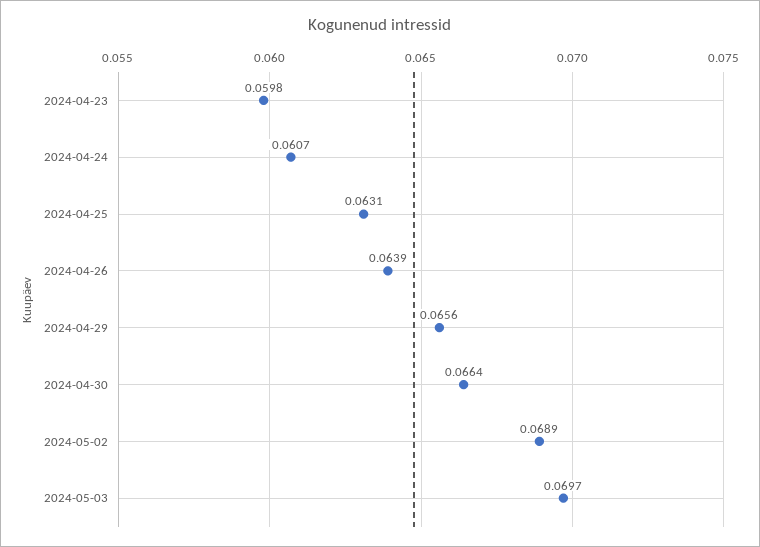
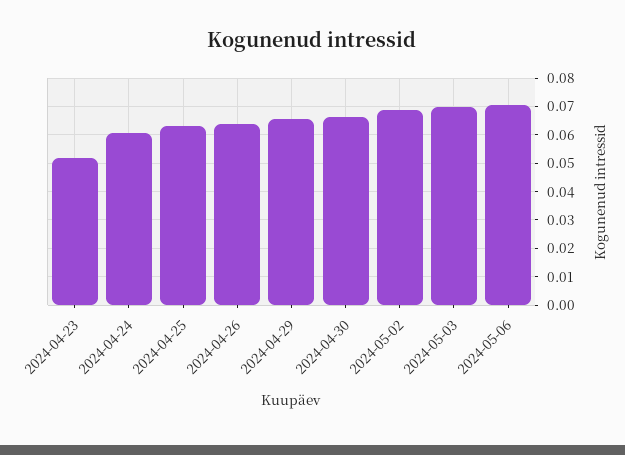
2024-04-23: 0.0598 -> 0.0525
2024-05-06: none -> 0.07

